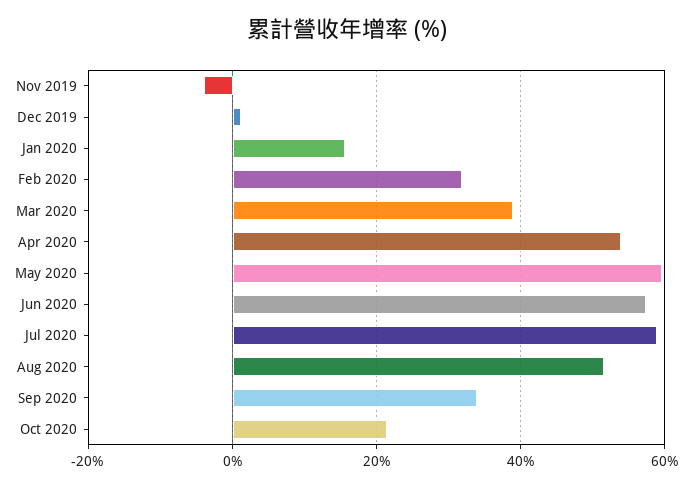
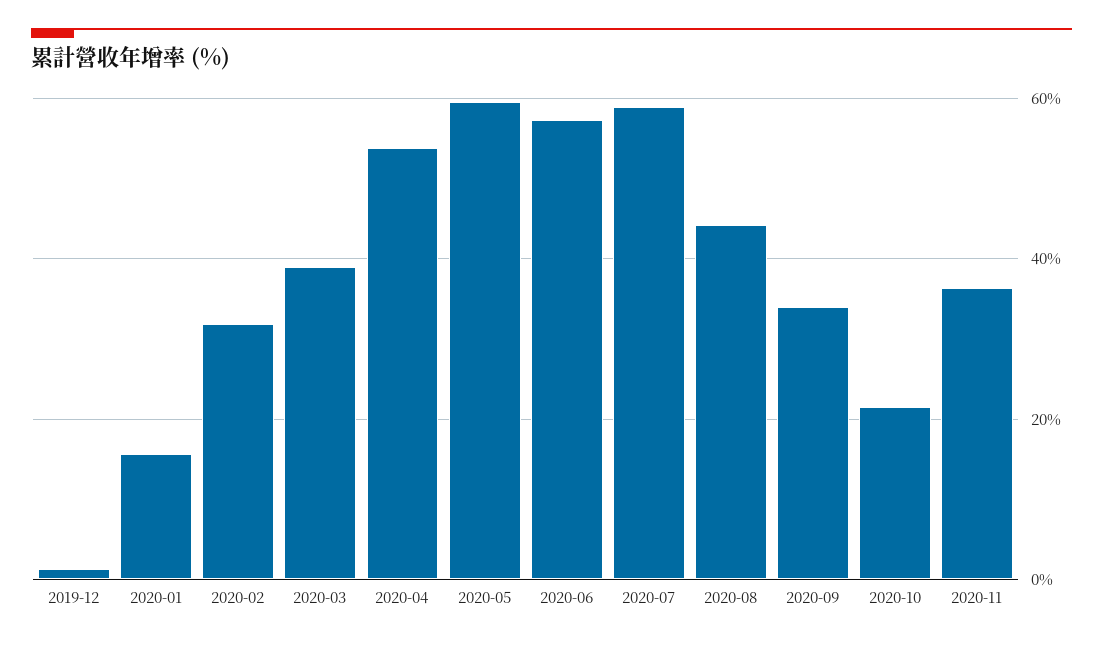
Nov 2019: -4 -> none
Aug 2020: 52 -> 44
2020-11: none -> 36

